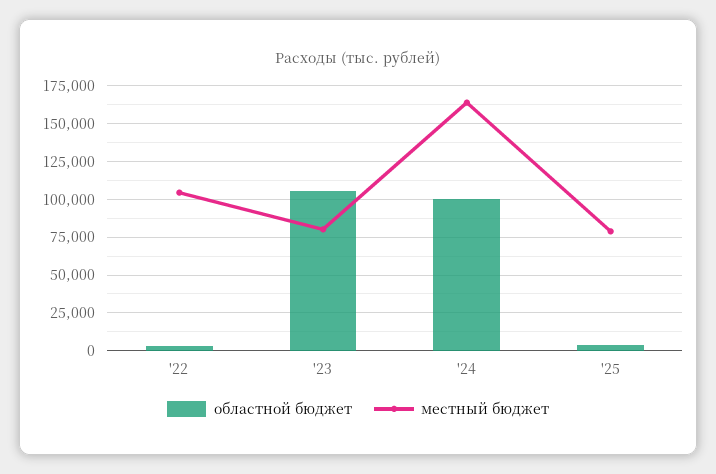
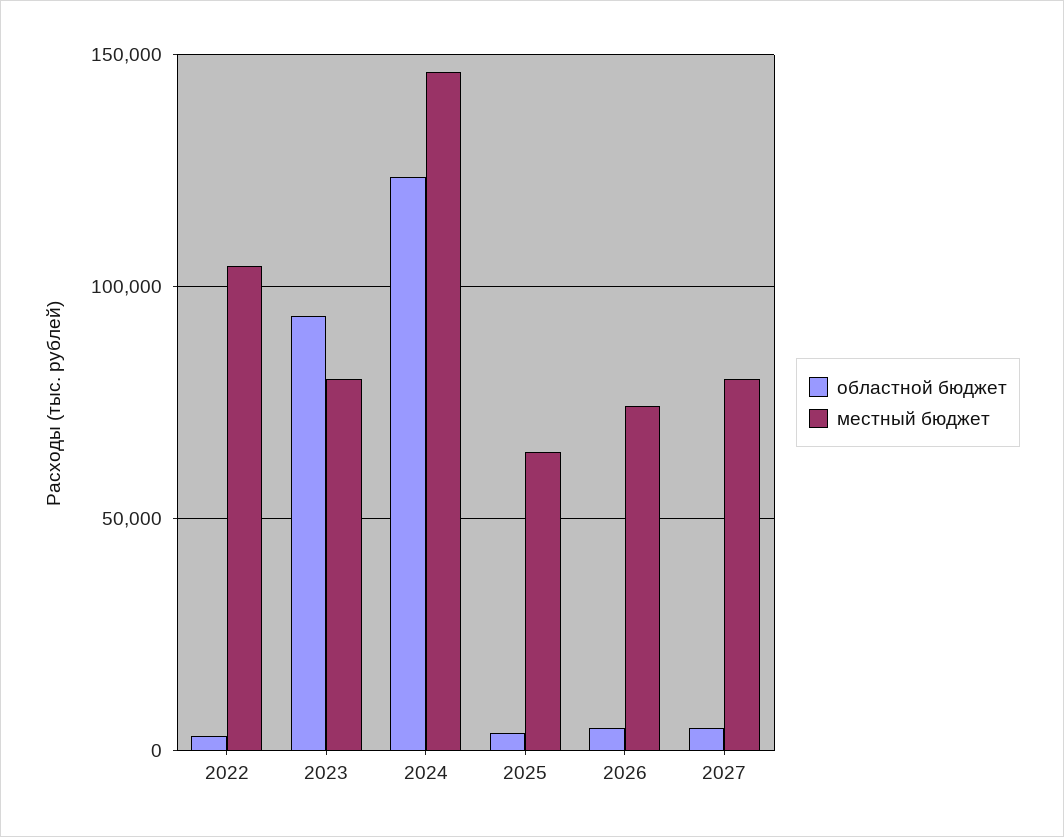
областной бюджет, '23: 105000 -> 95000
областной бюджет, '24: 100000 -> 125000
местный бюджет, '24: 165000 -> 145000
местный бюджет, '25: 80000 -> 65000
областной бюджет, 2026: none -> 5000
местный бюджет, 2026: none -> 75000
областной бюджет, 2027: none -> 5000
местный бюджет, 2027: none -> 80000

